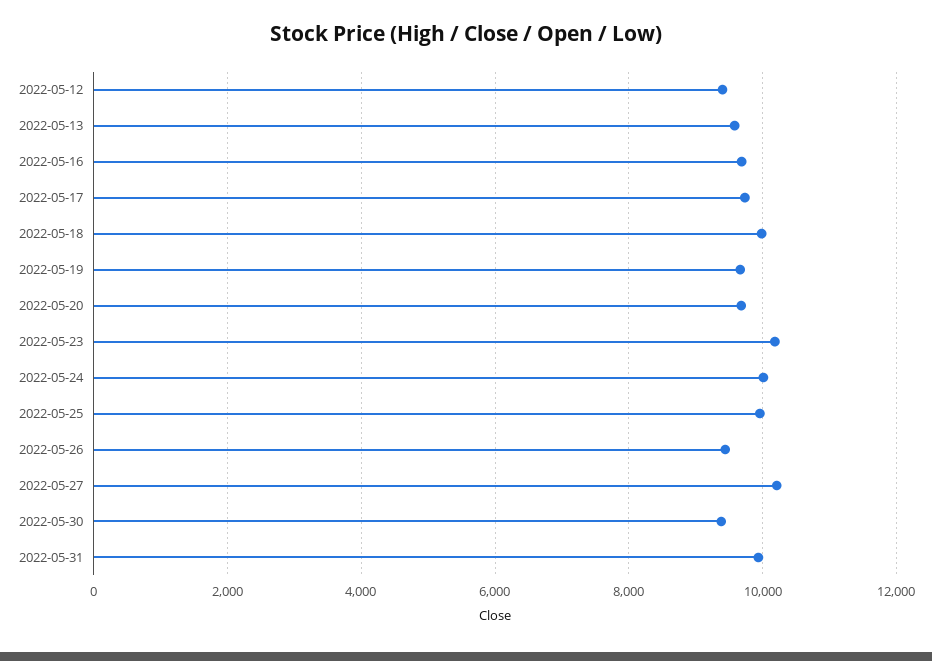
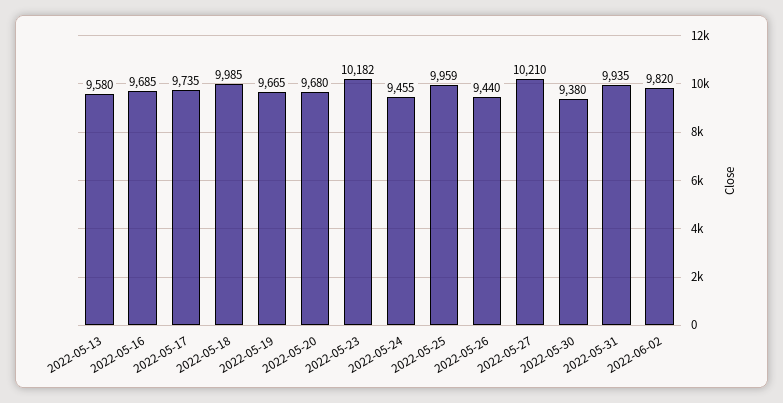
2022-05-12: 9400 -> none
2022-05-24: 10000 -> 9455
2022-06-02: none -> 9820

